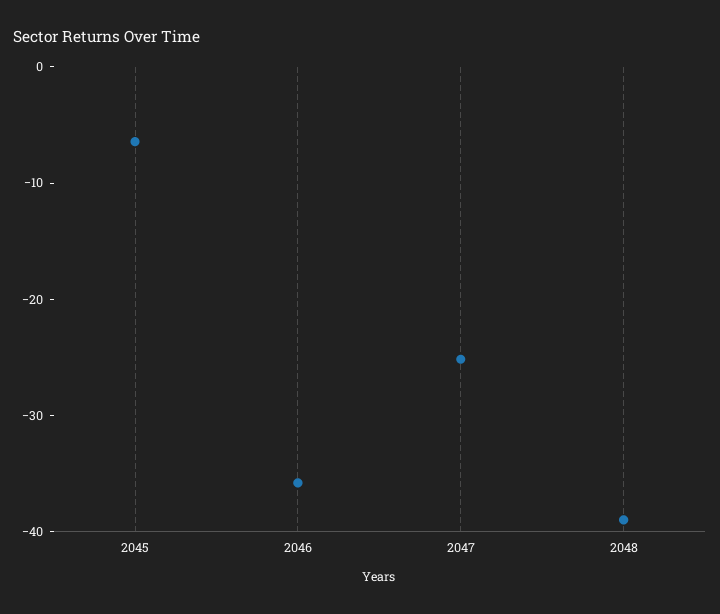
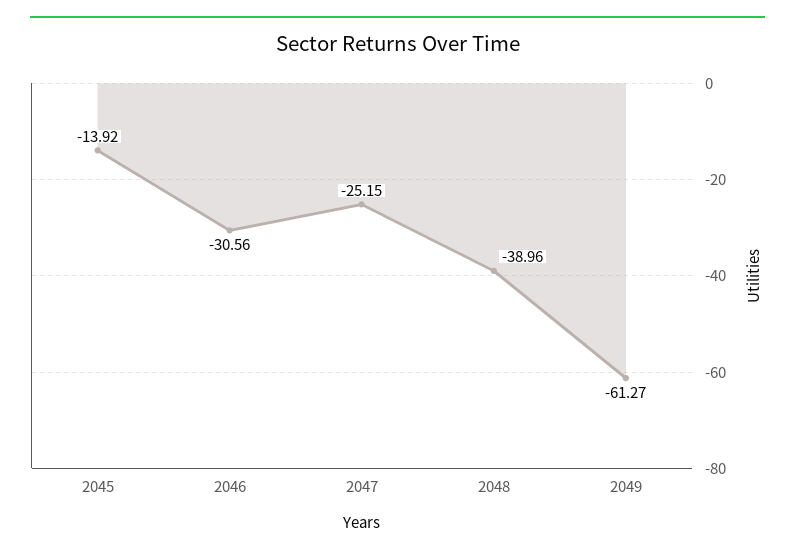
2045: -6 -> -13.92
2046: -36 -> -30.56
2049: none -> -61.27

